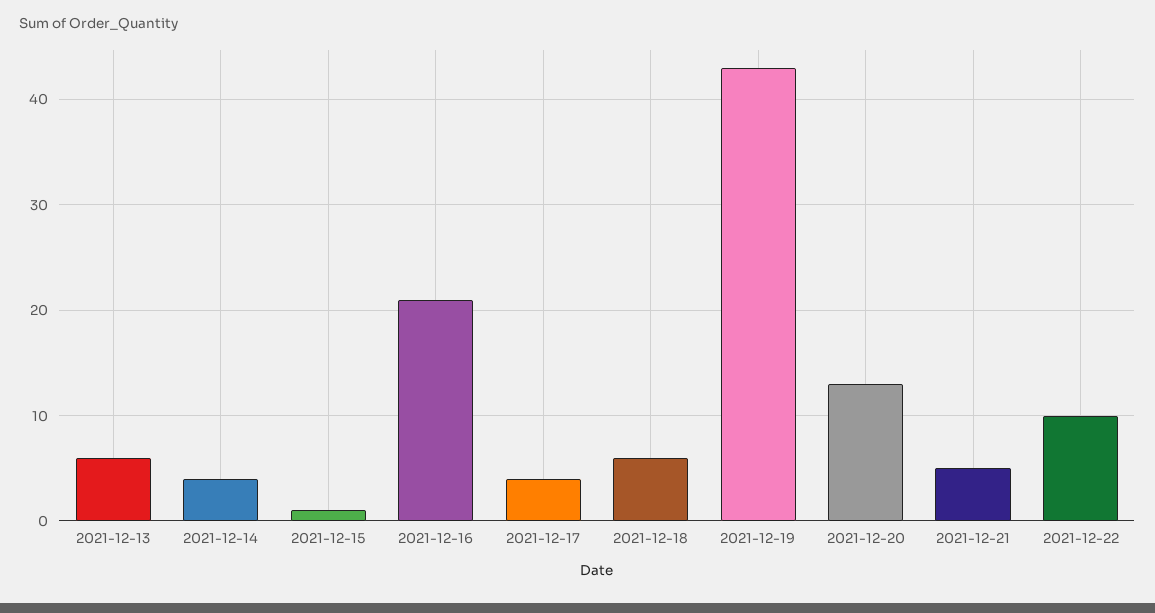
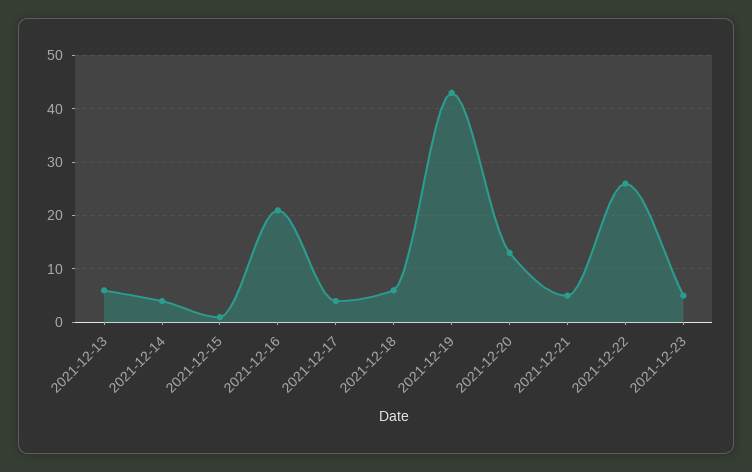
2021-12-22: 10 -> 25
2021-12-23: none -> 5

